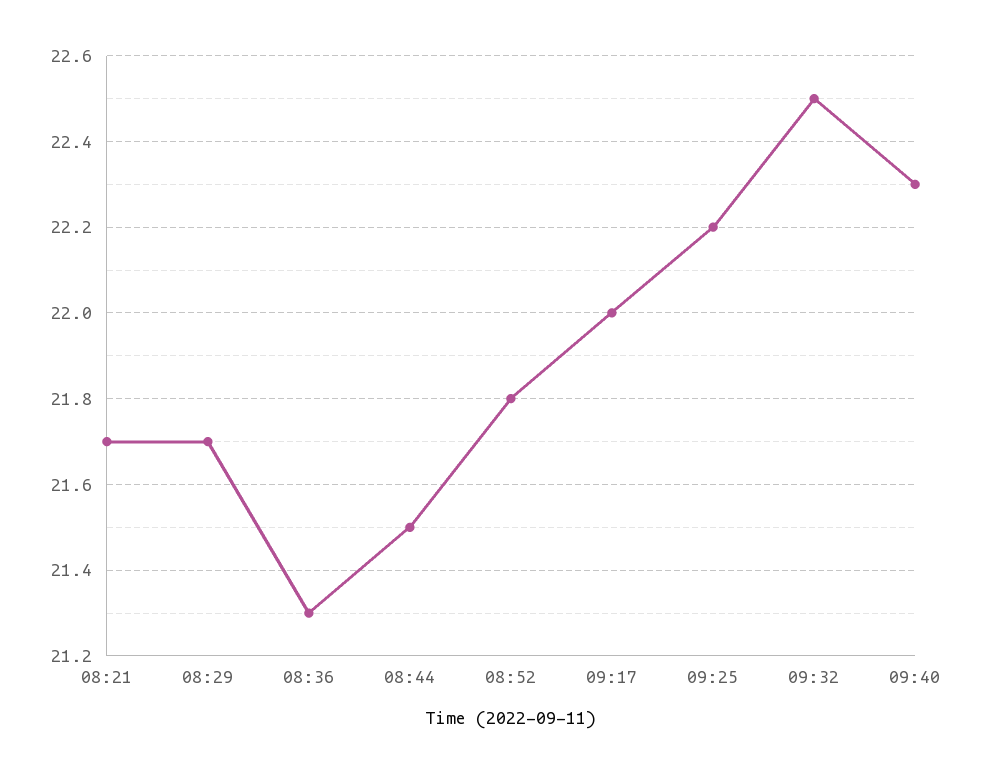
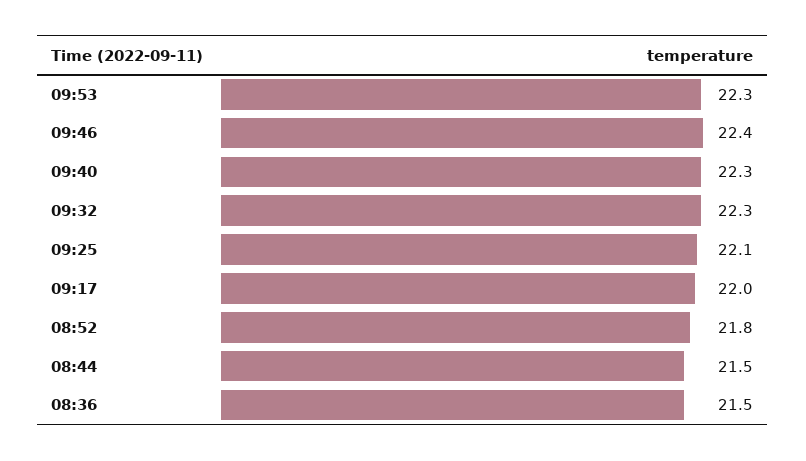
08:21: 21.7 -> none
08:29: 21.7 -> none
08:36: 21.3 -> 21.5
09:25: 22.2 -> 22.1
09:32: 22.5 -> 22.3
09:53: none -> 22.3
09:46: none -> 22.4

